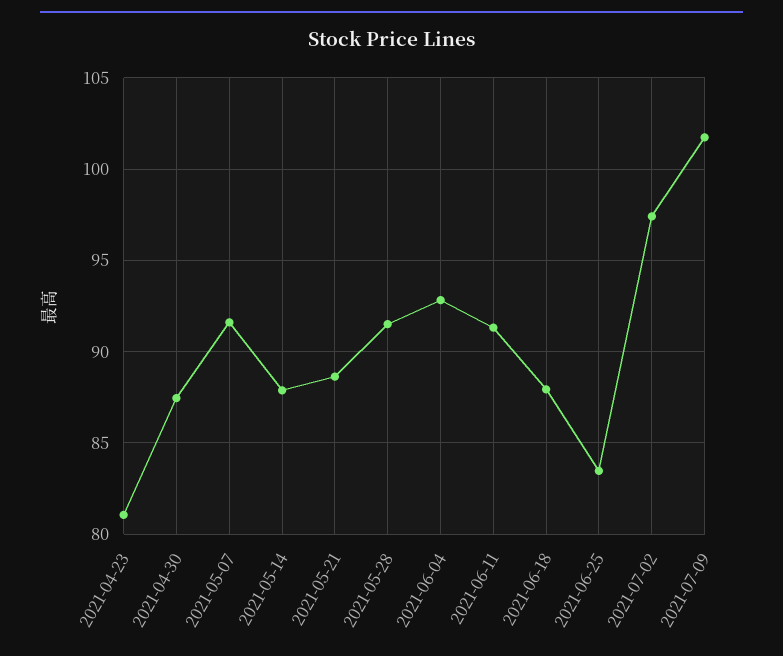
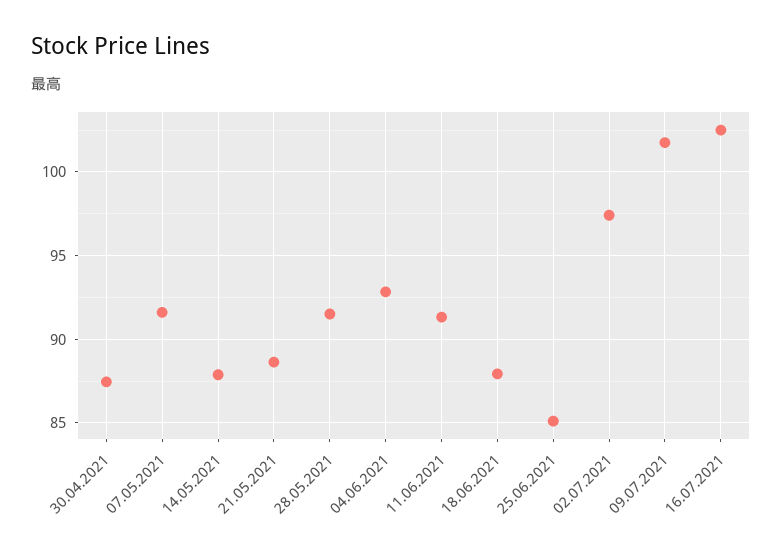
2021-04-23: 81 -> none
2021-06-25: 83.5 -> 85
16.07.2021: none -> 102.5

